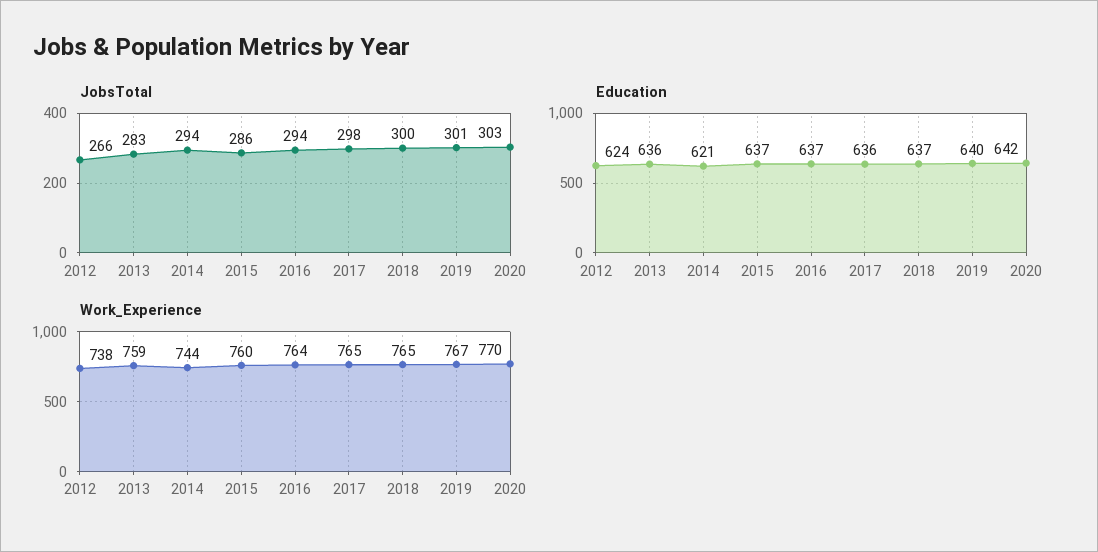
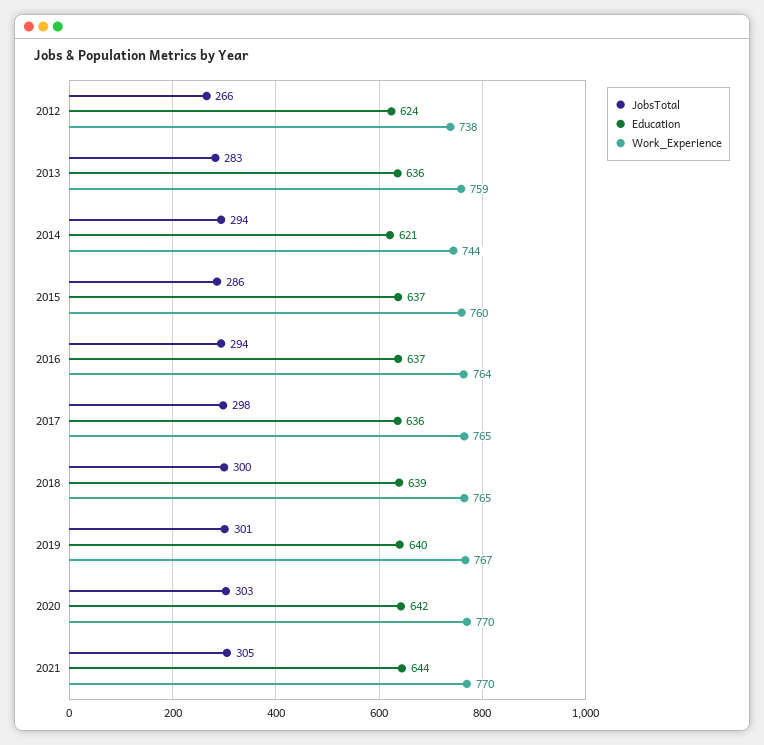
Education, 2018: 637 -> 639
JobsTotal, 2021: none -> 305
Education, 2021: none -> 644
Work_Experience, 2021: none -> 770

